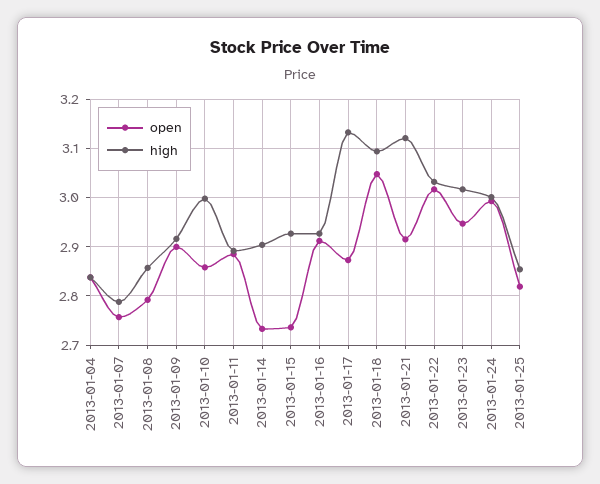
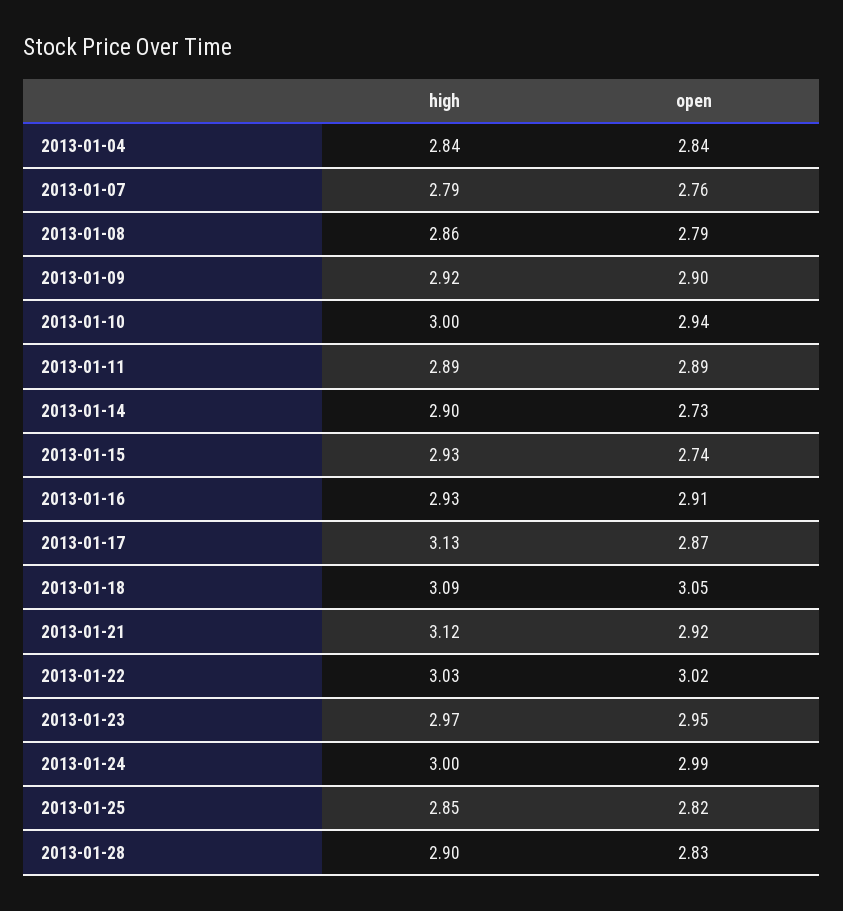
open, 2013-01-10: 2.86 -> 2.94
high, 2013-01-23: 3.02 -> 2.97
high, 2013-01-28: none -> 2.9
open, 2013-01-28: none -> 2.83

